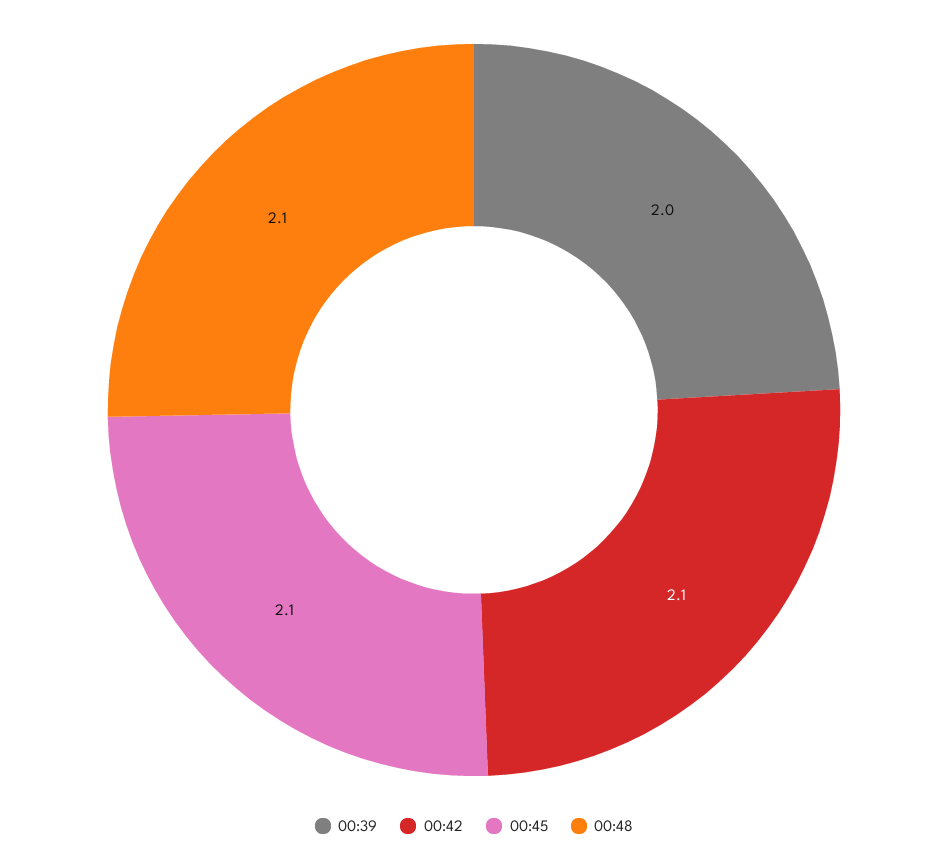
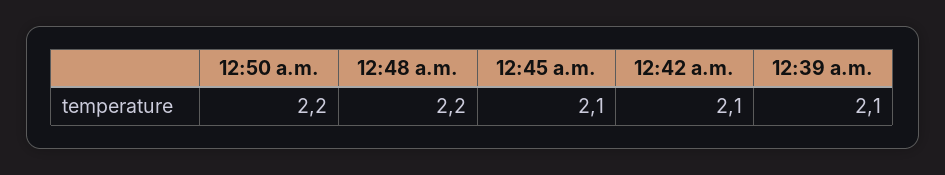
00:39: 2 -> 2.1
00:48: 2.1 -> 2.2
12:50 a.m.: none -> 2.2

